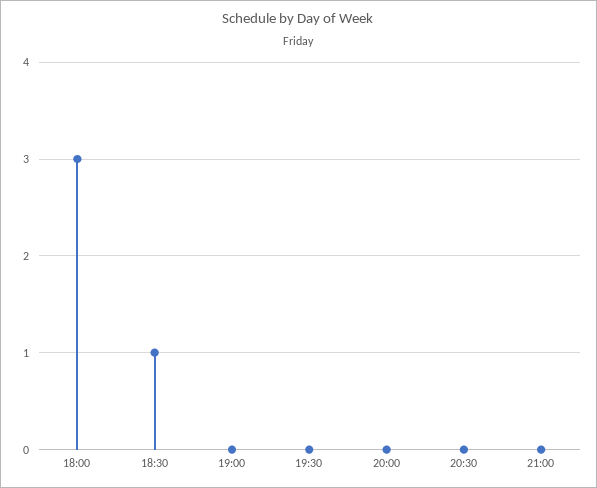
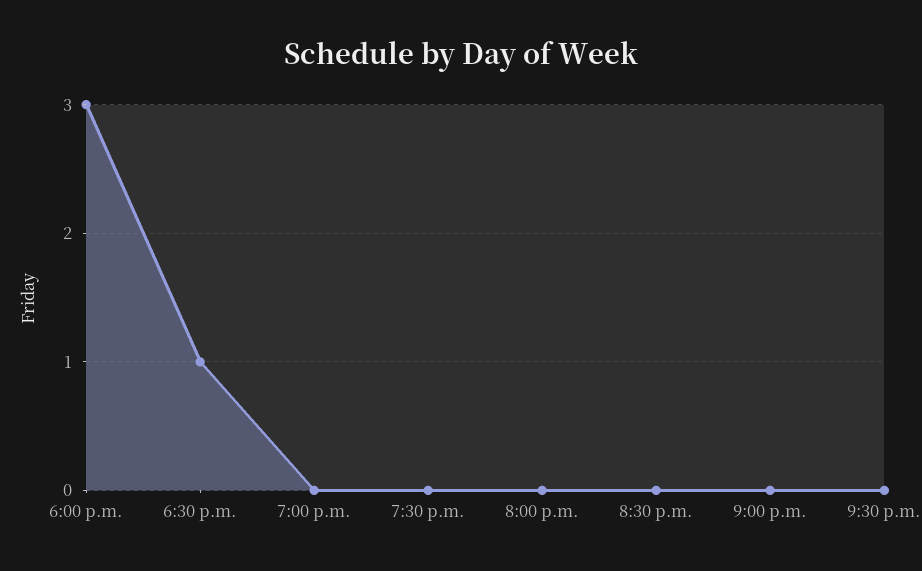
9:30 p.m.: none -> 0

